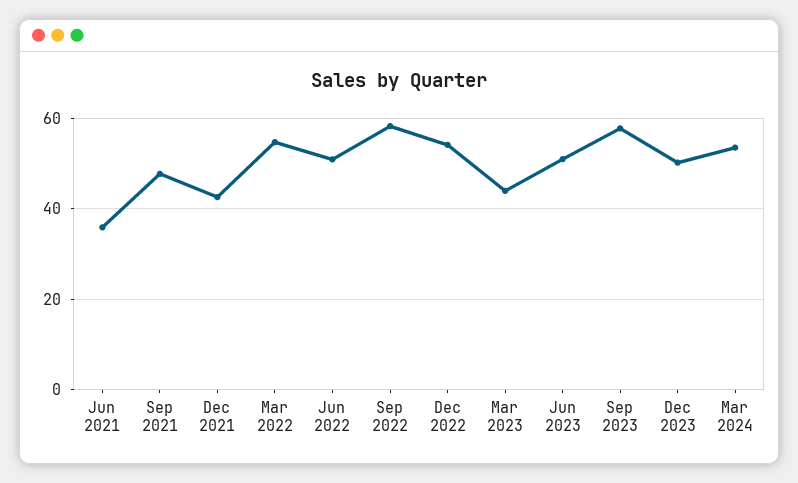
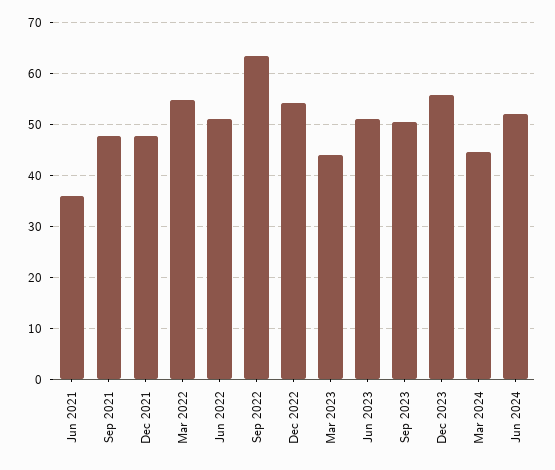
Dec 2021: 42 -> 48
Sep 2022: 58 -> 64
Sep 2023: 58 -> 50
Dec 2023: 50 -> 56
Mar 2024: 54 -> 44
Jun 2024: none -> 52

